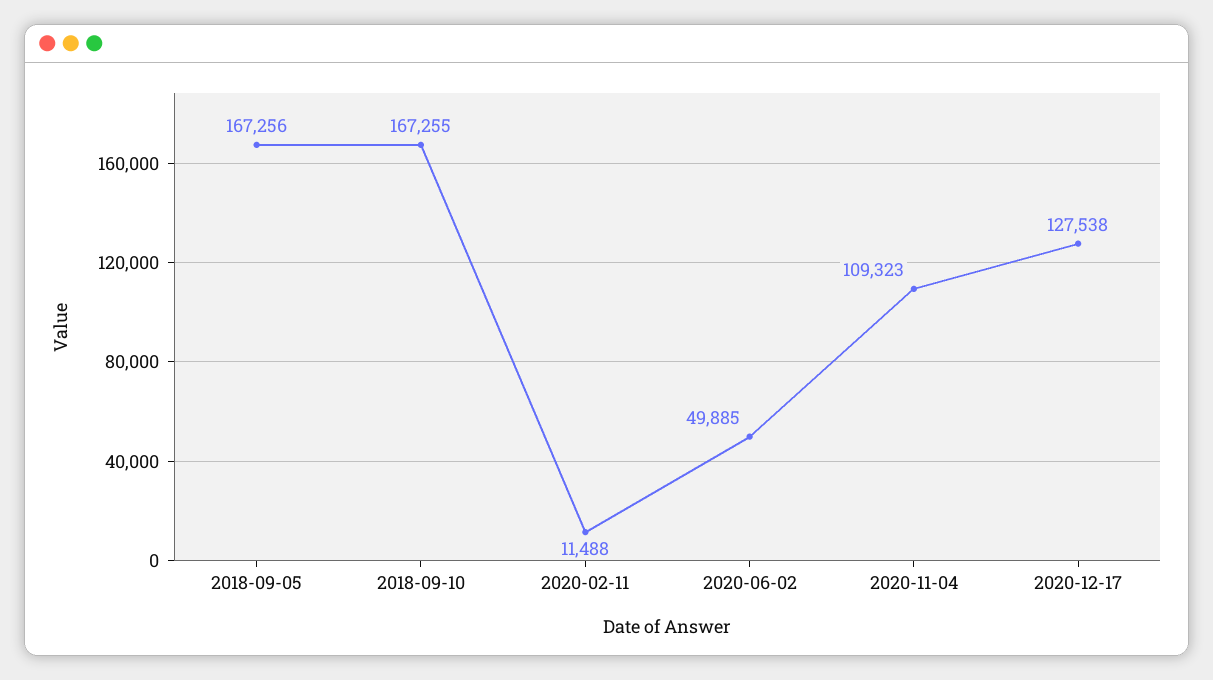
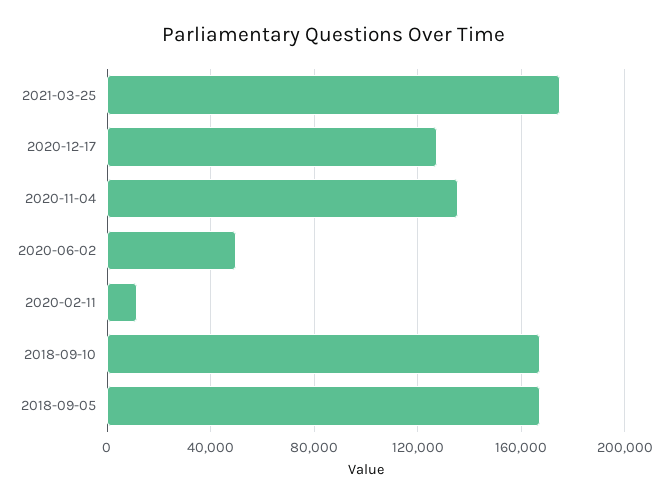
2020-11-04: 109323 -> 135000
2021-03-25: none -> 175000

